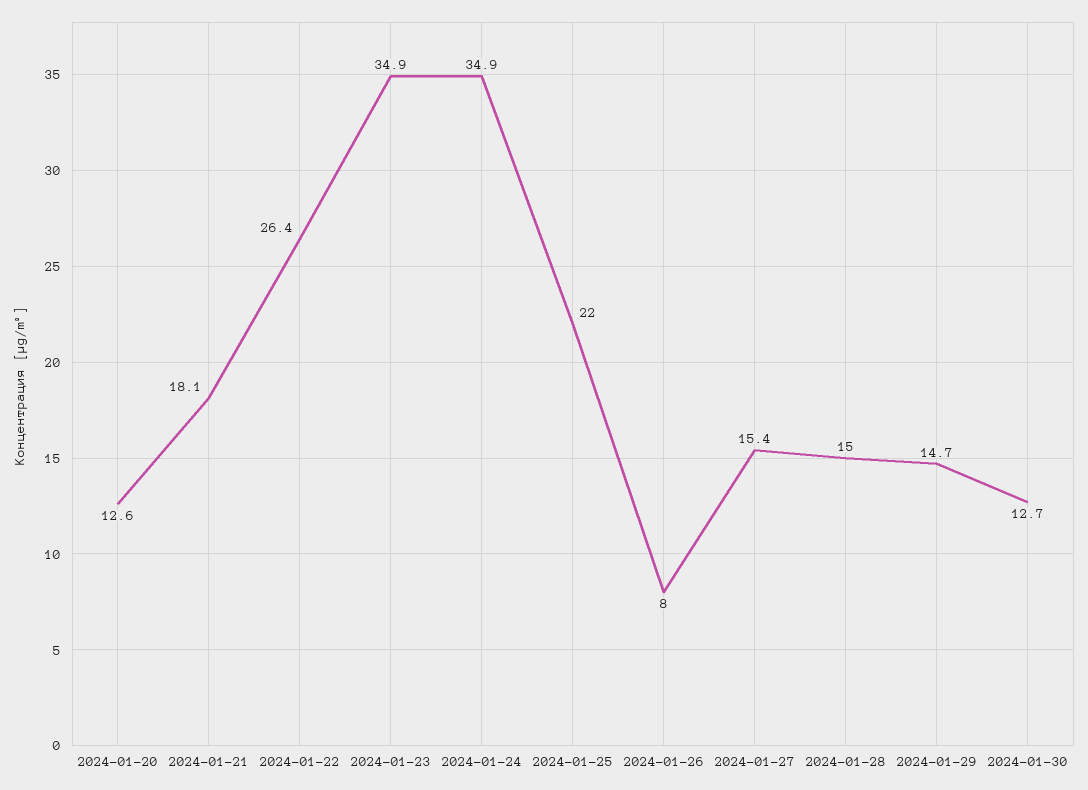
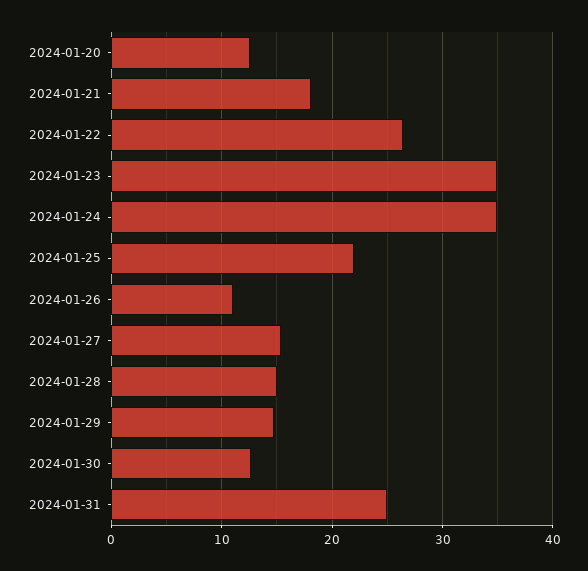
2024-01-26: 8 -> 11
2024-01-31: none -> 25

